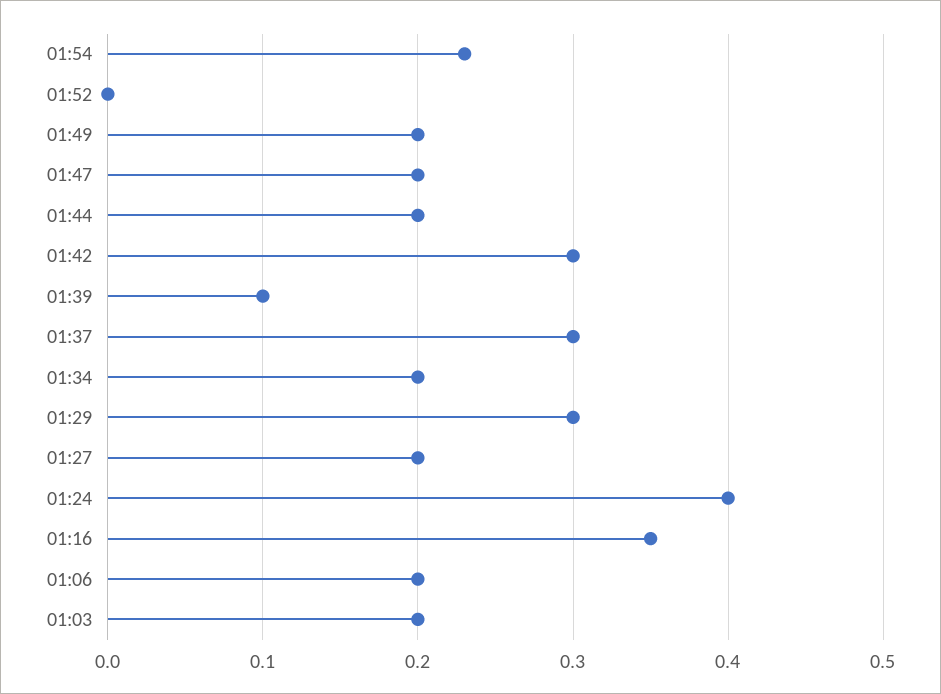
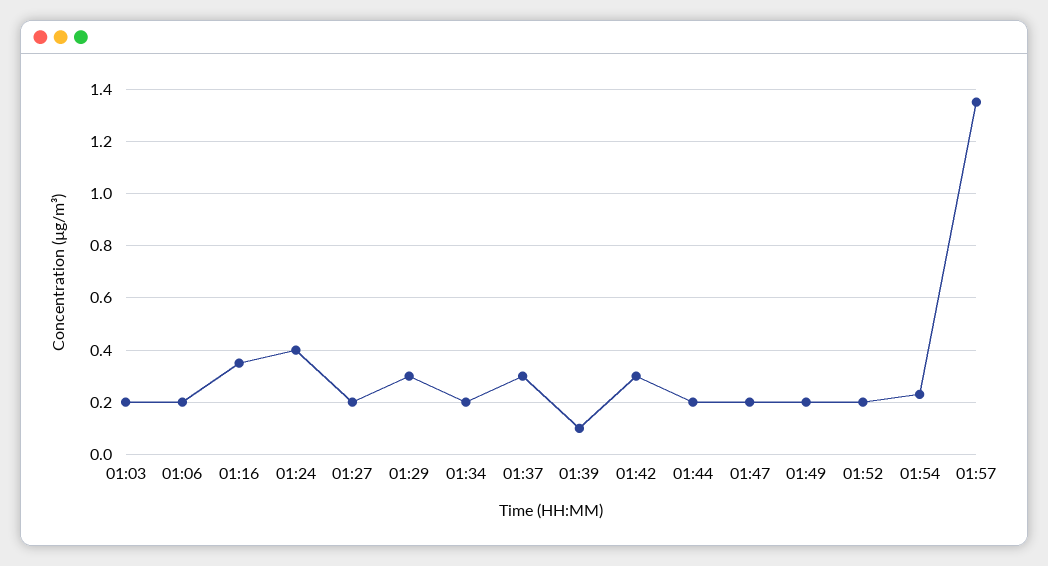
01:52: 0 -> 0.2
01:57: none -> 1.35

